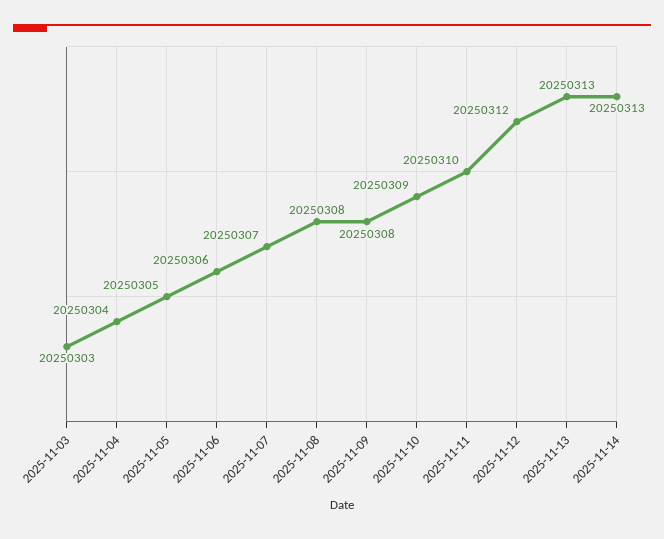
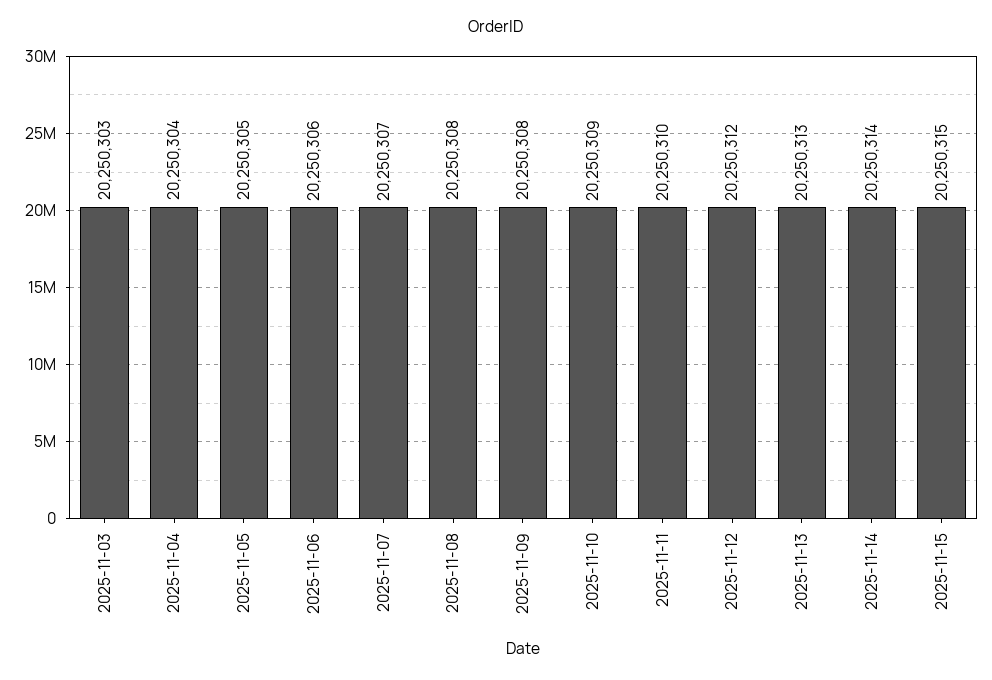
2025-11-14: 20250313 -> 20250314
2025-11-15: none -> 20250315

